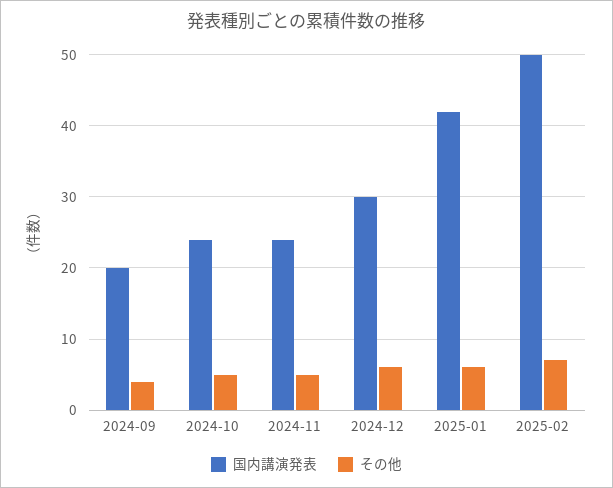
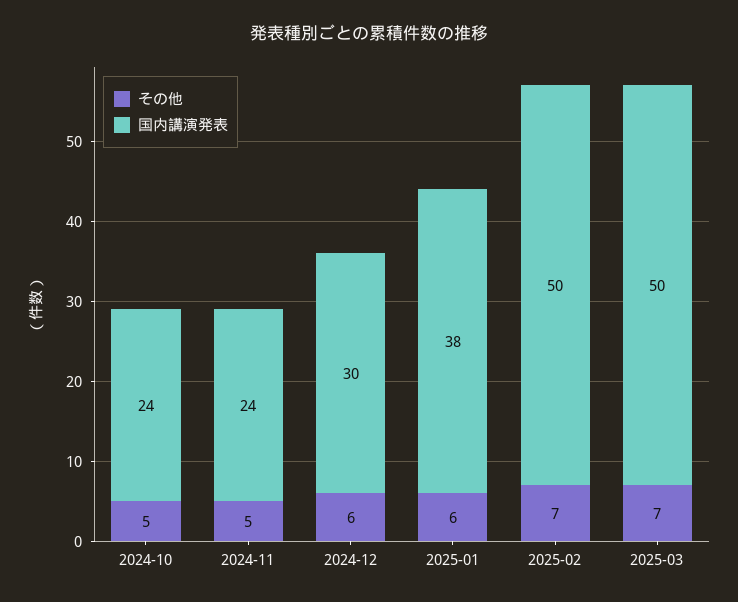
国内講演発表, 2024-09: 20 -> none
その他, 2024-09: 4 -> none
国内講演発表, 2025-01: 42 -> 38
その他, 2025-03: none -> 7
国内講演発表, 2025-03: none -> 50

